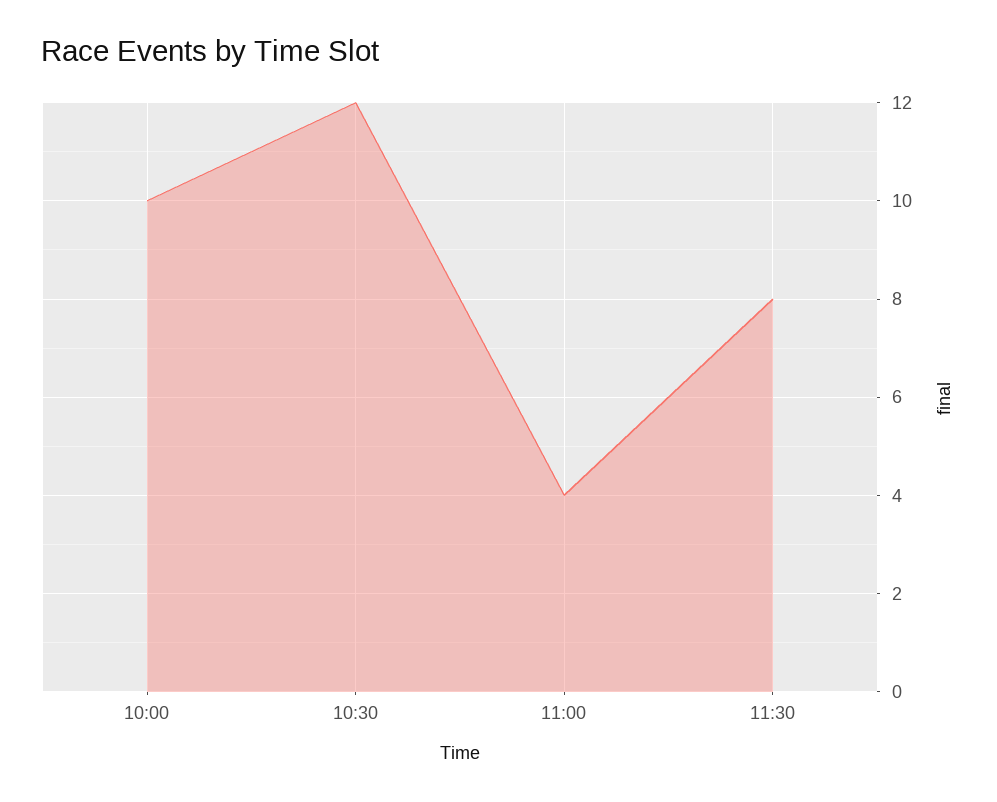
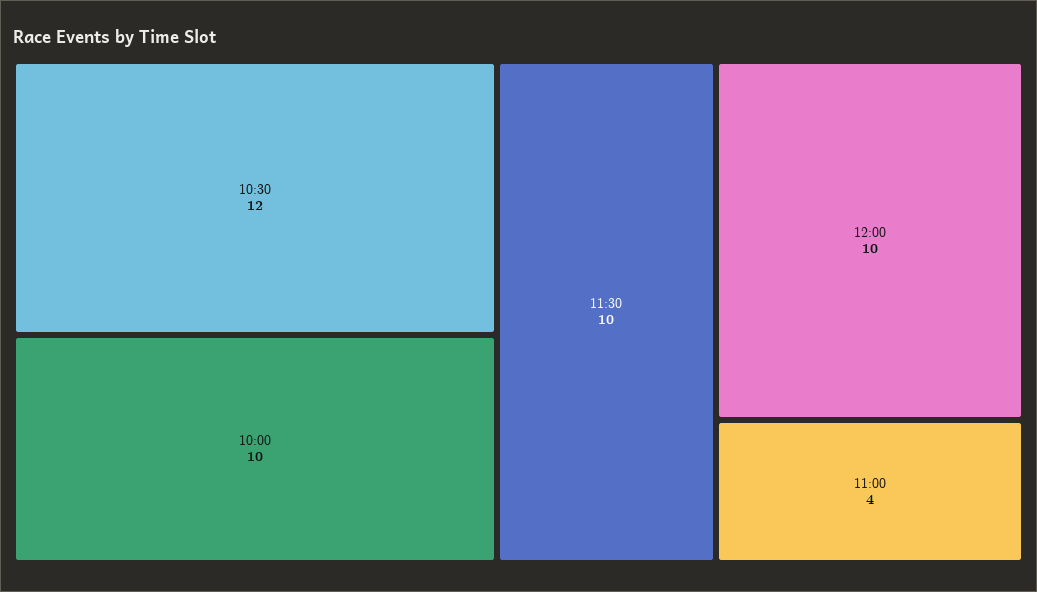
11:30: 8 -> 10
12:00: none -> 10

